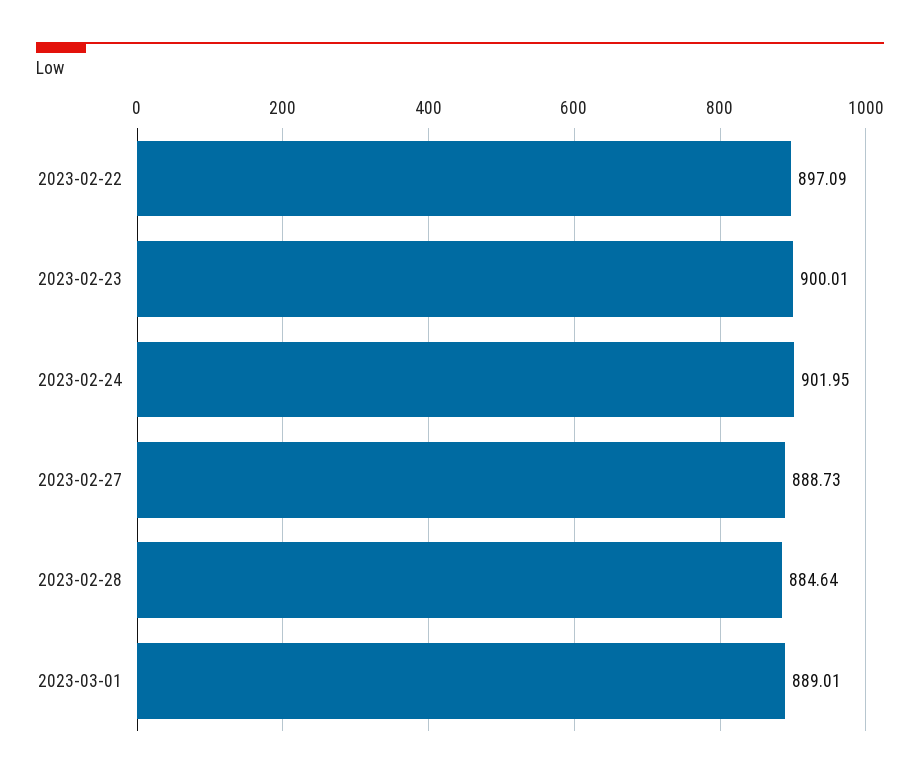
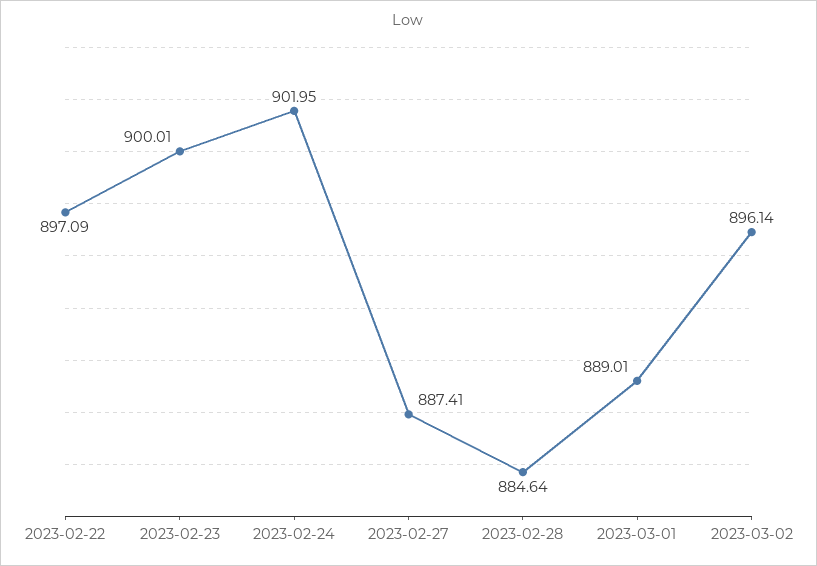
2023-02-27: 888.73 -> 887.41
2023-03-02: none -> 896.14

